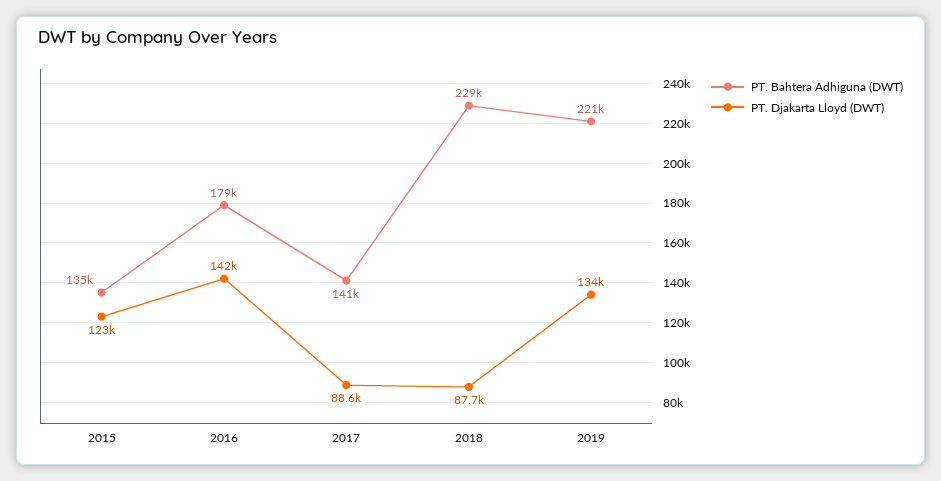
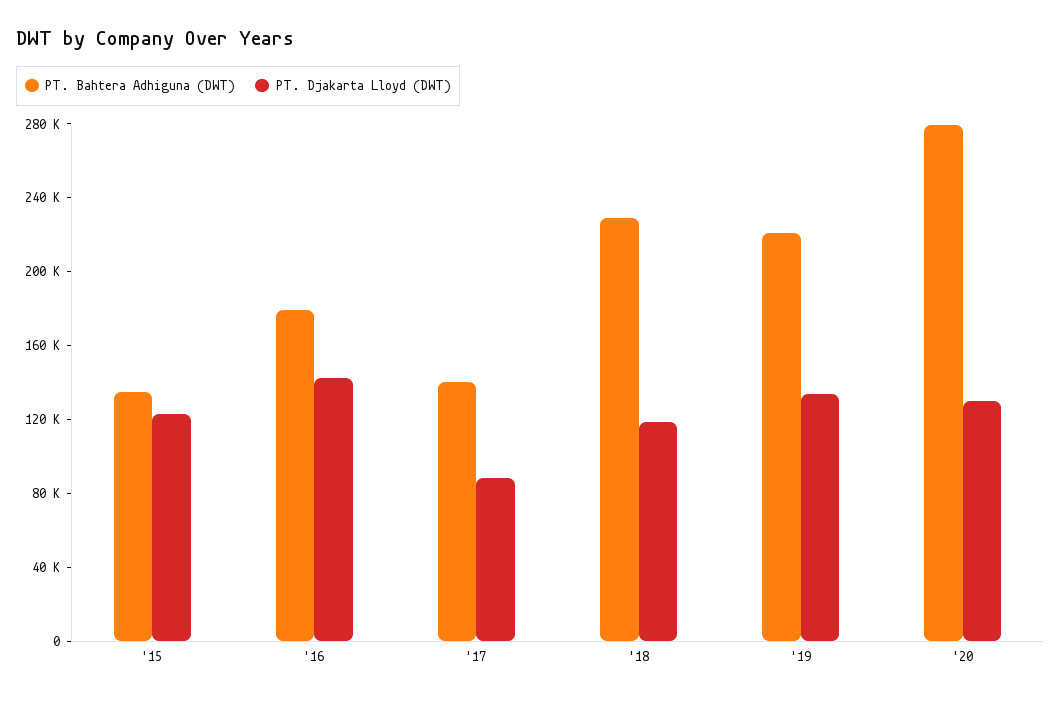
PT. Djakarta Lloyd (DWT), 2018: 87700 -> 120000
PT. Bahtera Adhiguna (DWT), '20: none -> 280000
PT. Djakarta Lloyd (DWT), '20: none -> 130000

